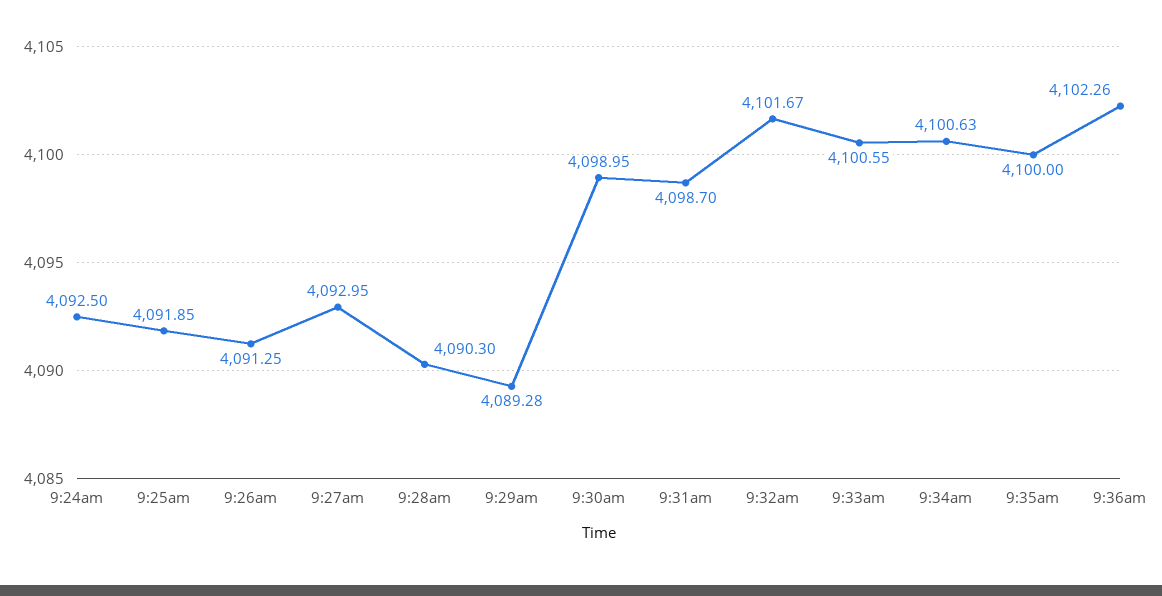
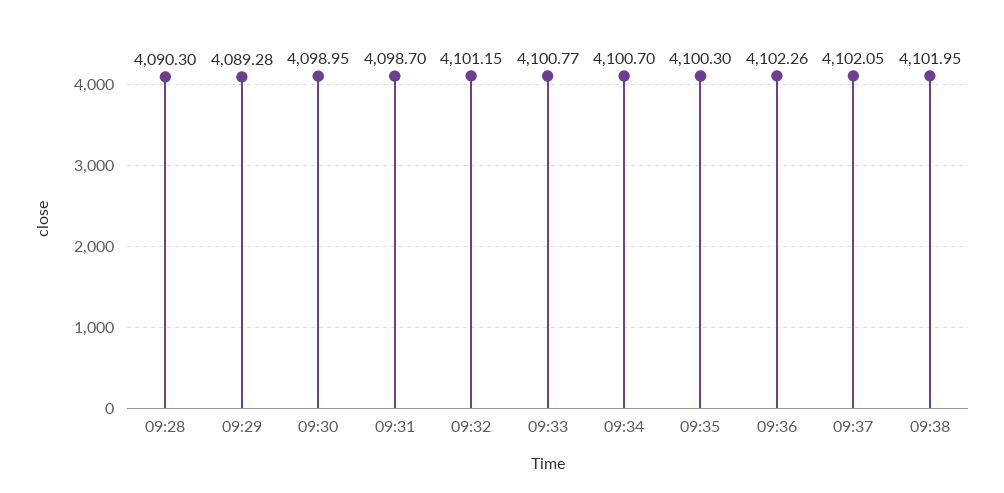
9:24am: 4092.5 -> none
9:25am: 4091.85 -> none
9:26am: 4091.25 -> none
9:27am: 4092.95 -> none
9:32am: 4101.67 -> 4101.15
9:33am: 4100.55 -> 4100.77
9:34am: 4100.63 -> 4100.7
9:35am: 4100 -> 4100.3
09:37: none -> 4102.05
09:38: none -> 4101.95

